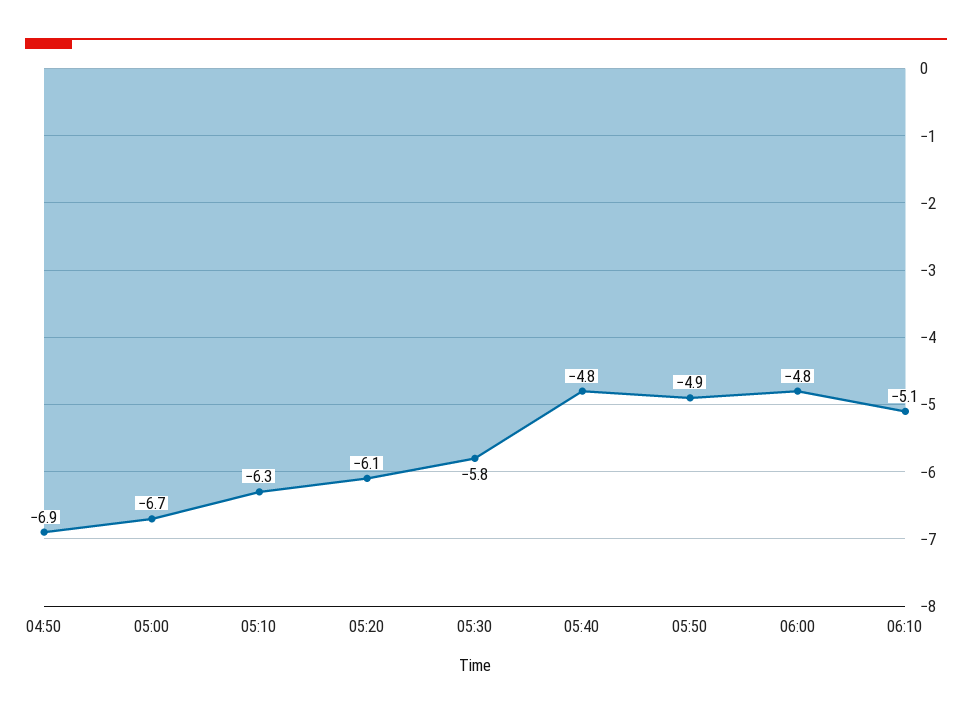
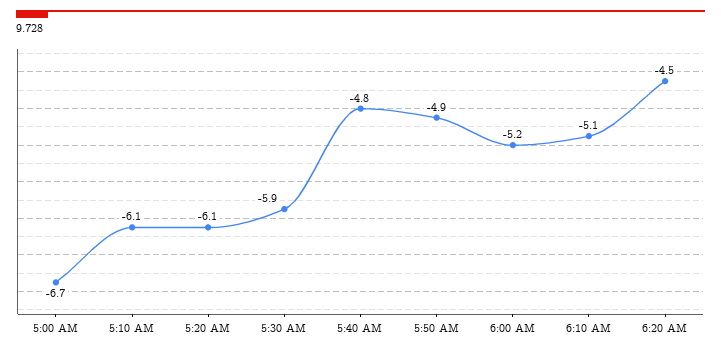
04:50: -6.9 -> none
05:10: -6.3 -> -6.1
05:30: -5.8 -> -5.9
06:00: -4.8 -> -5.2
6:20 AM: none -> -4.5

